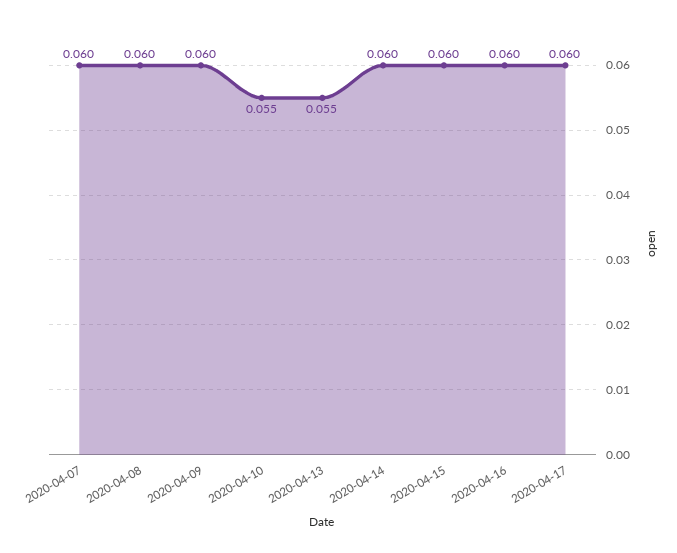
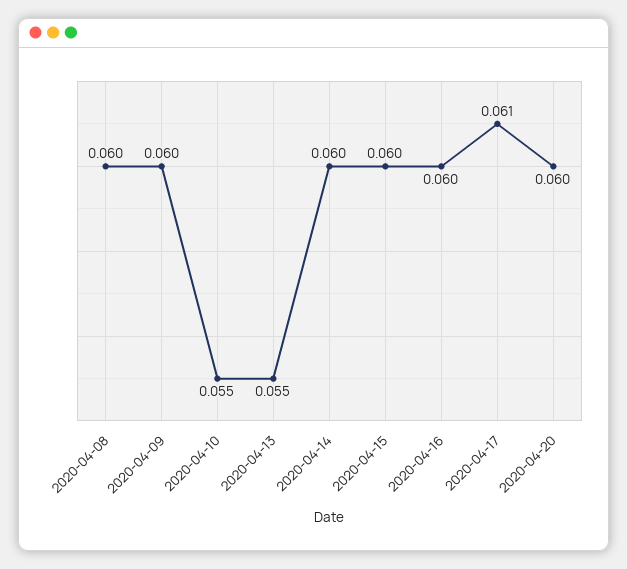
2020-04-07: 0.06 -> none
2020-04-17: 0.06 -> 0.061
2020-04-20: none -> 0.06

